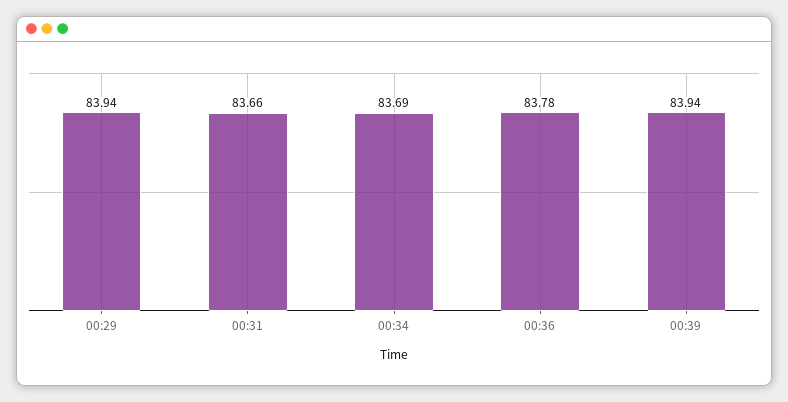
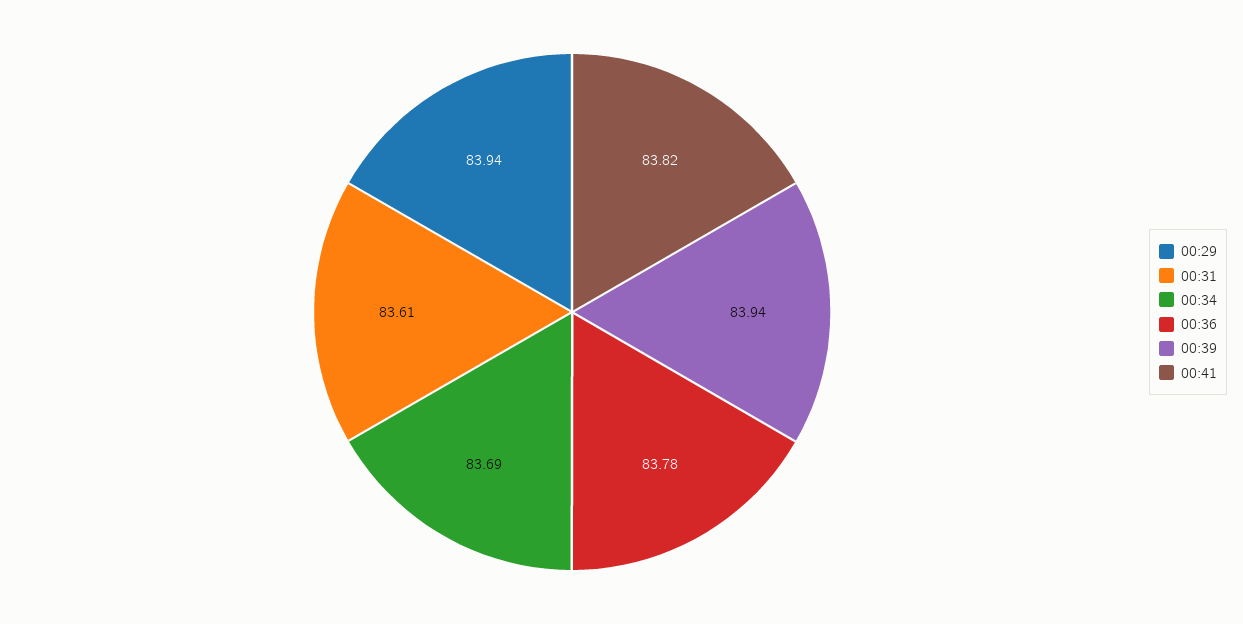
00:31: 83.66 -> 83.61
00:41: none -> 83.82

